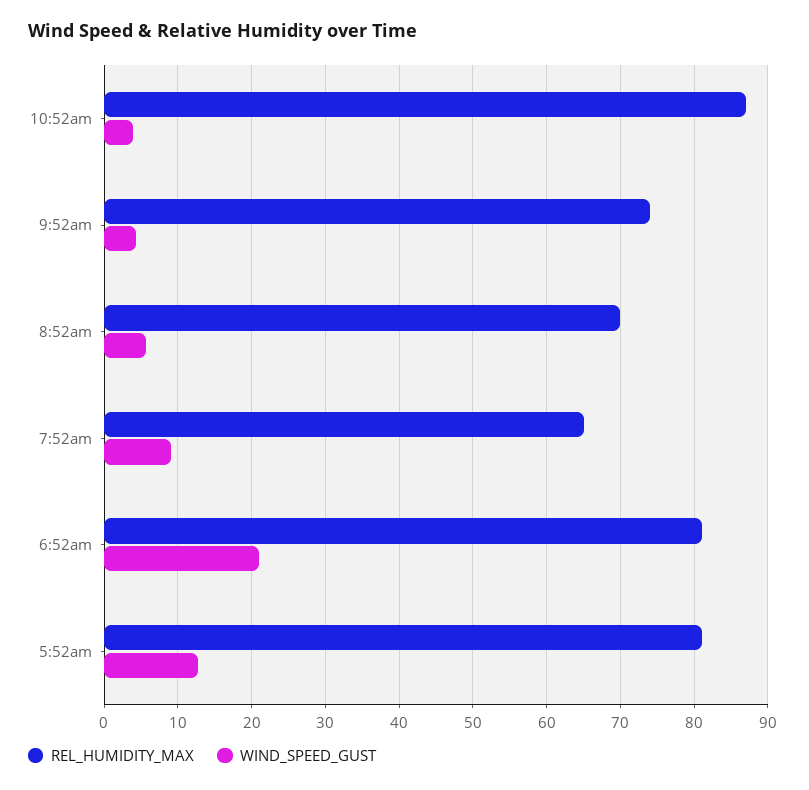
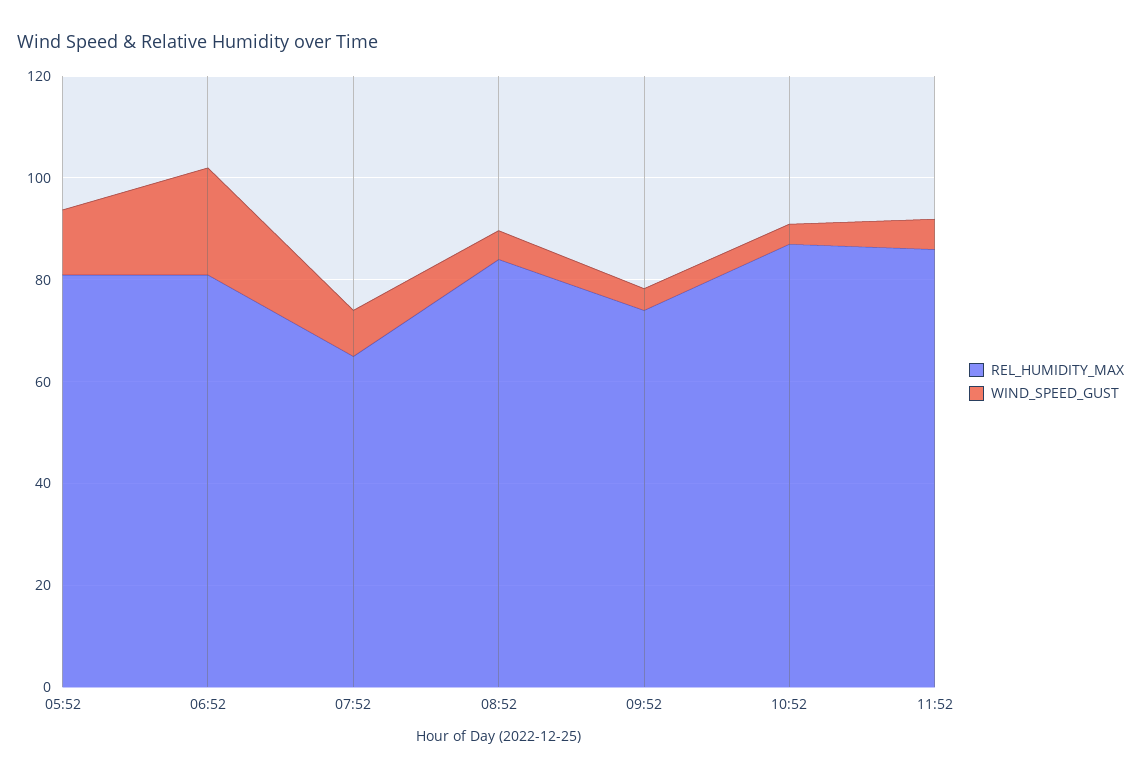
REL_HUMIDITY_MAX, 8:52am: 70 -> 85
REL_HUMIDITY_MAX, 11:52: none -> 85
WIND_SPEED_GUST, 11:52: none -> 5

